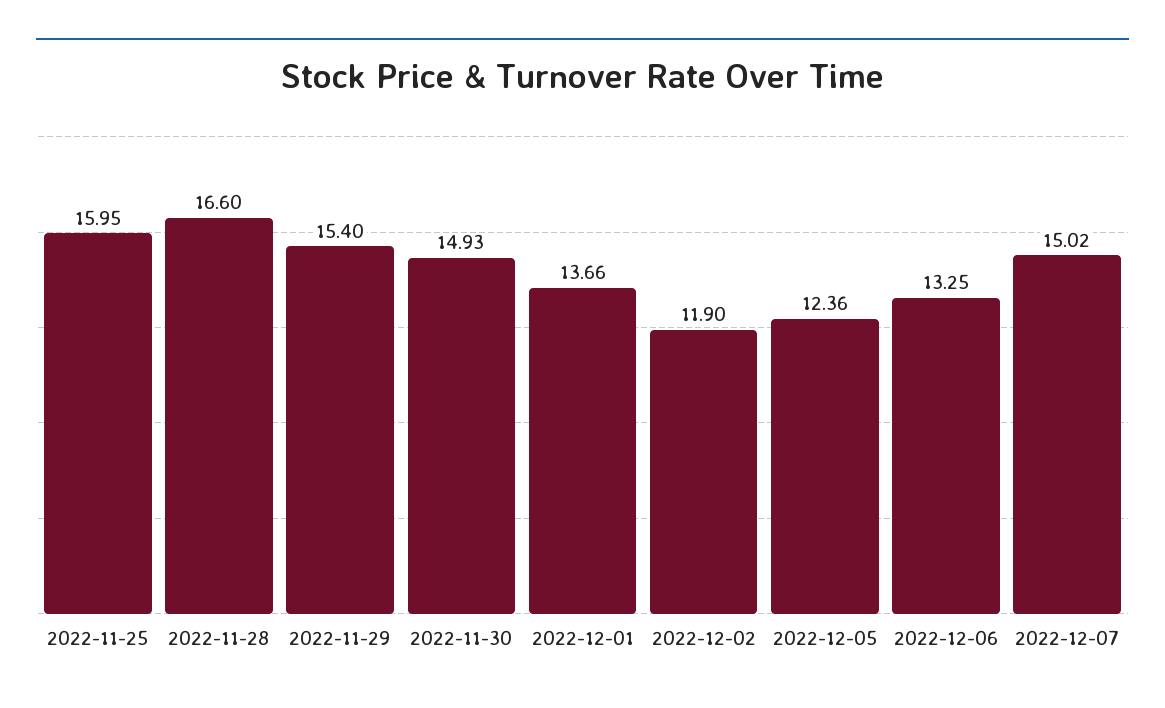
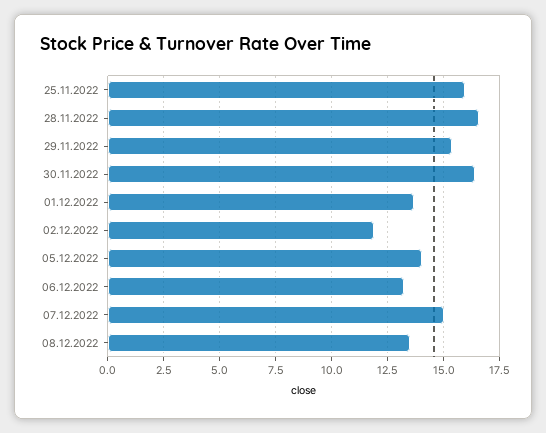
2022-11-30: 14.93 -> 16.5
2022-12-05: 12.36 -> 14
08.12.2022: none -> 13.5

